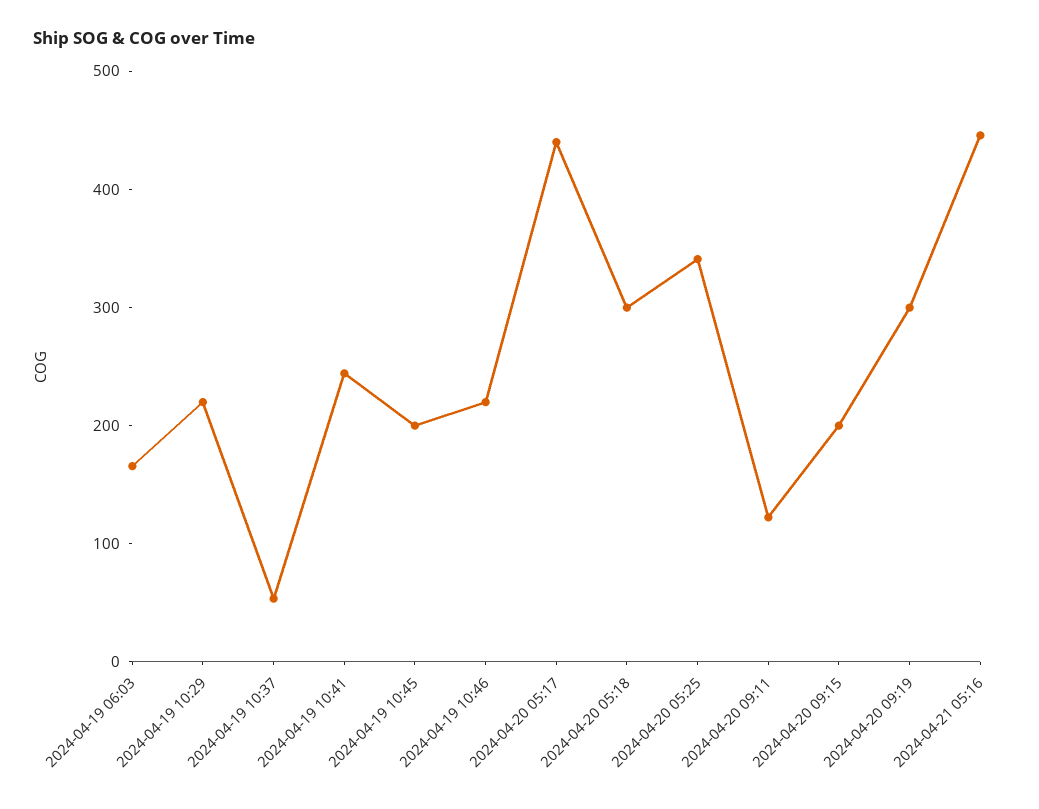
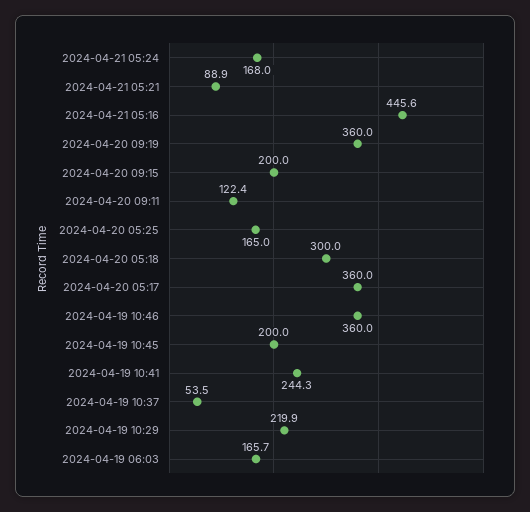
2024-04-19 10:46: 220 -> 360
2024-04-20 05:17: 440 -> 360
2024-04-20 05:25: 340 -> 165
2024-04-20 09:19: 300 -> 360
2024-04-21 05:24: none -> 168
2024-04-21 05:21: none -> 88.9

